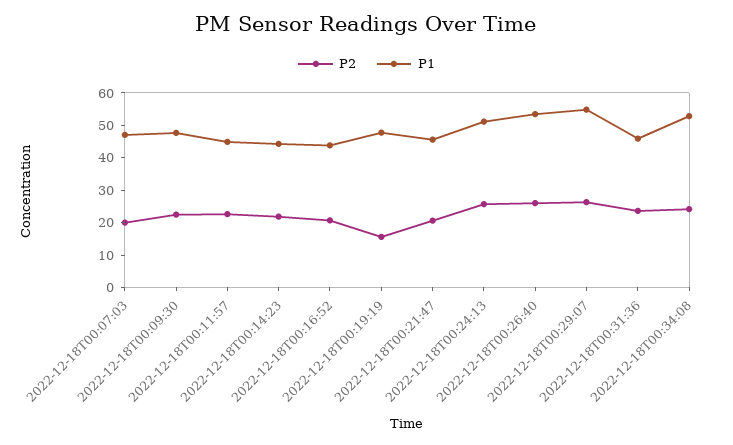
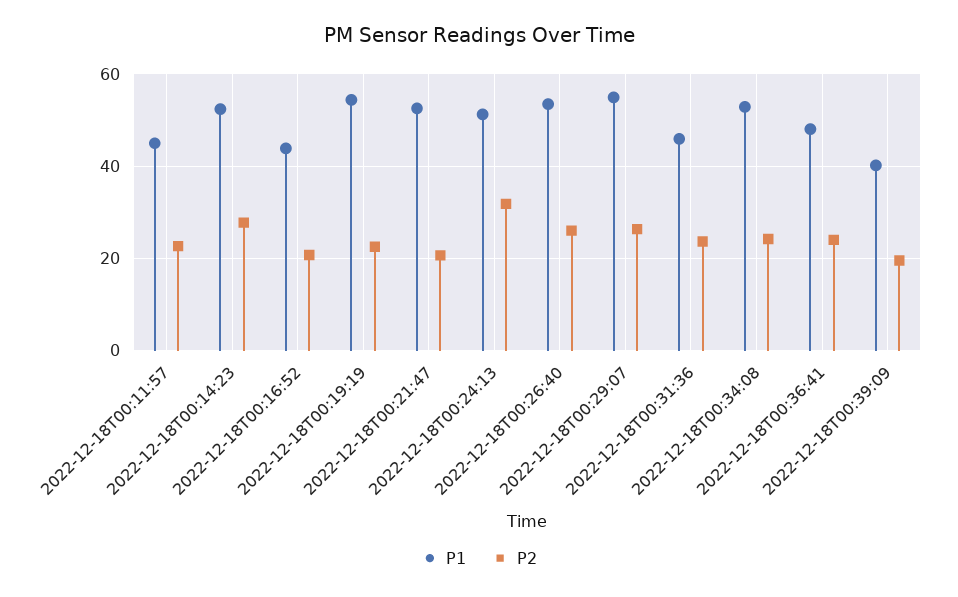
P2, 2022-12-18T00:07:03: 20 -> none
P1, 2022-12-18T00:07:03: 47.5 -> none
P2, 2022-12-18T00:09:30: 22.5 -> none
P1, 2022-12-18T00:09:30: 47.5 -> none
P2, 2022-12-18T00:14:23: 22.5 -> 28
P1, 2022-12-18T00:14:23: 45 -> 52
P2, 2022-12-18T00:19:19: 15 -> 22
P1, 2022-12-18T00:19:19: 47.5 -> 54
P1, 2022-12-18T00:21:47: 45 -> 52
P2, 2022-12-18T00:24:13: 25 -> 32
P1, 2022-12-18T00:36:41: none -> 48
P2, 2022-12-18T00:36:41: none -> 24
P1, 2022-12-18T00:39:09: none -> 40
P2, 2022-12-18T00:39:09: none -> 20

